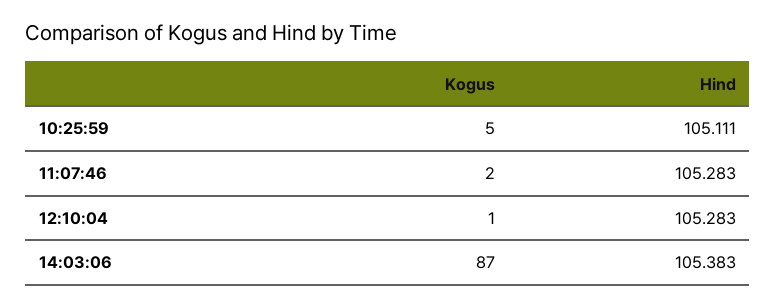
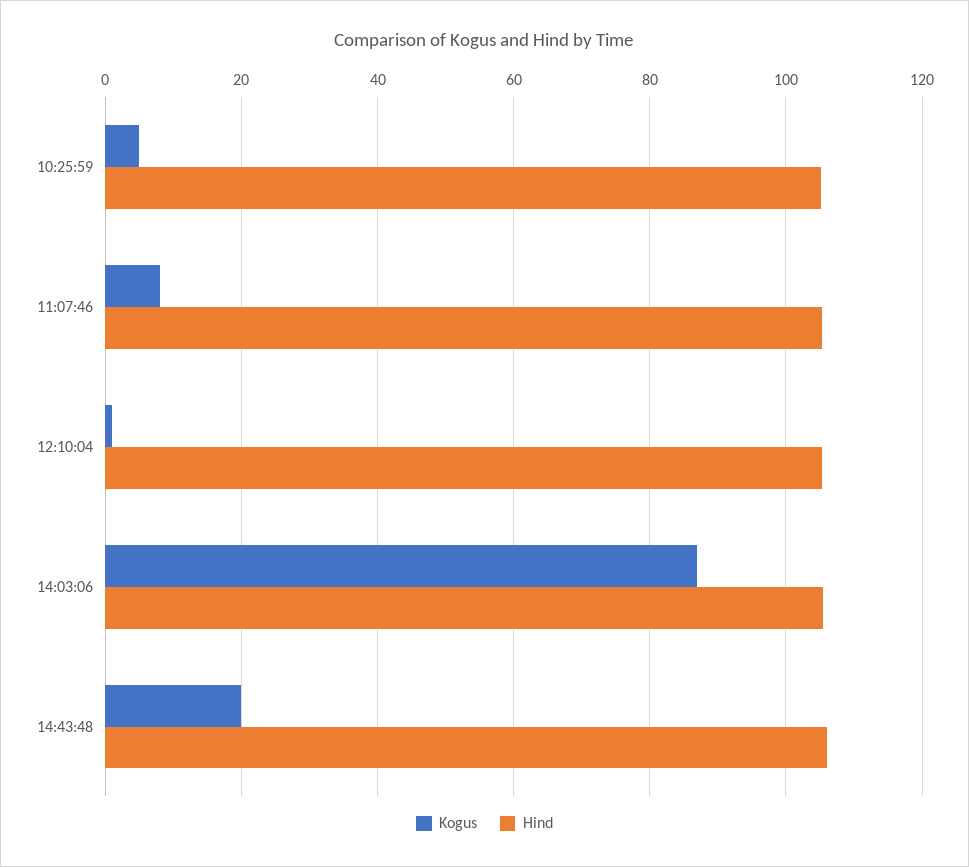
Kogus, 11:07:46: 2 -> 8
Kogus, 14:43:48: none -> 20
Hind, 14:43:48: none -> 106

